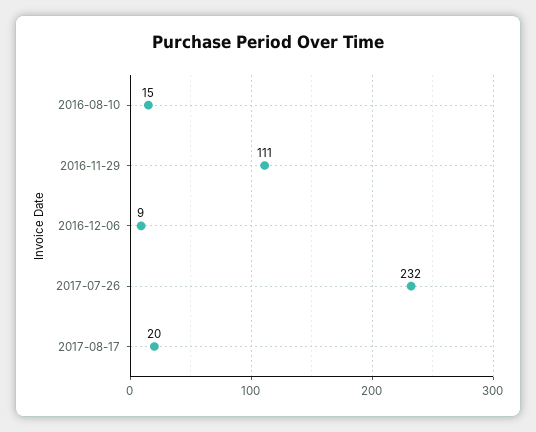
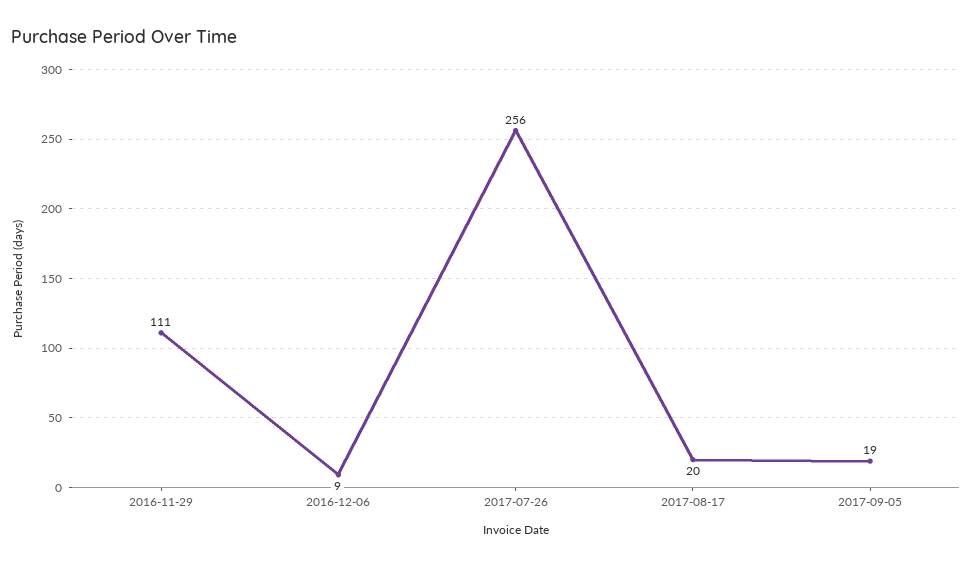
2016-08-10: 15 -> none
2017-07-26: 232 -> 256
2017-09-05: none -> 19

